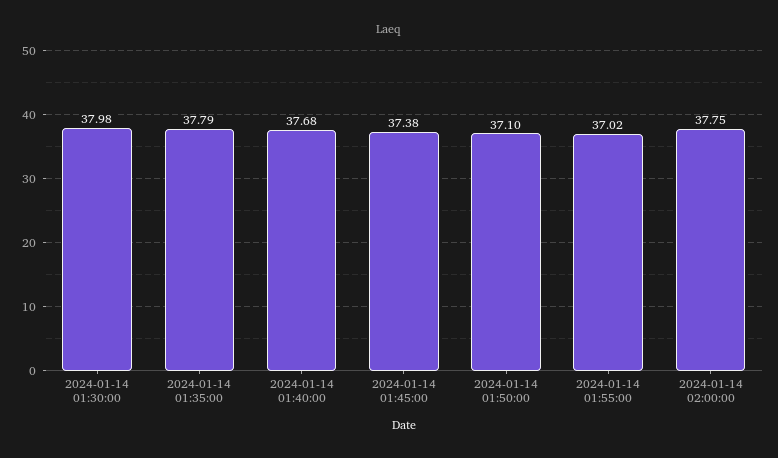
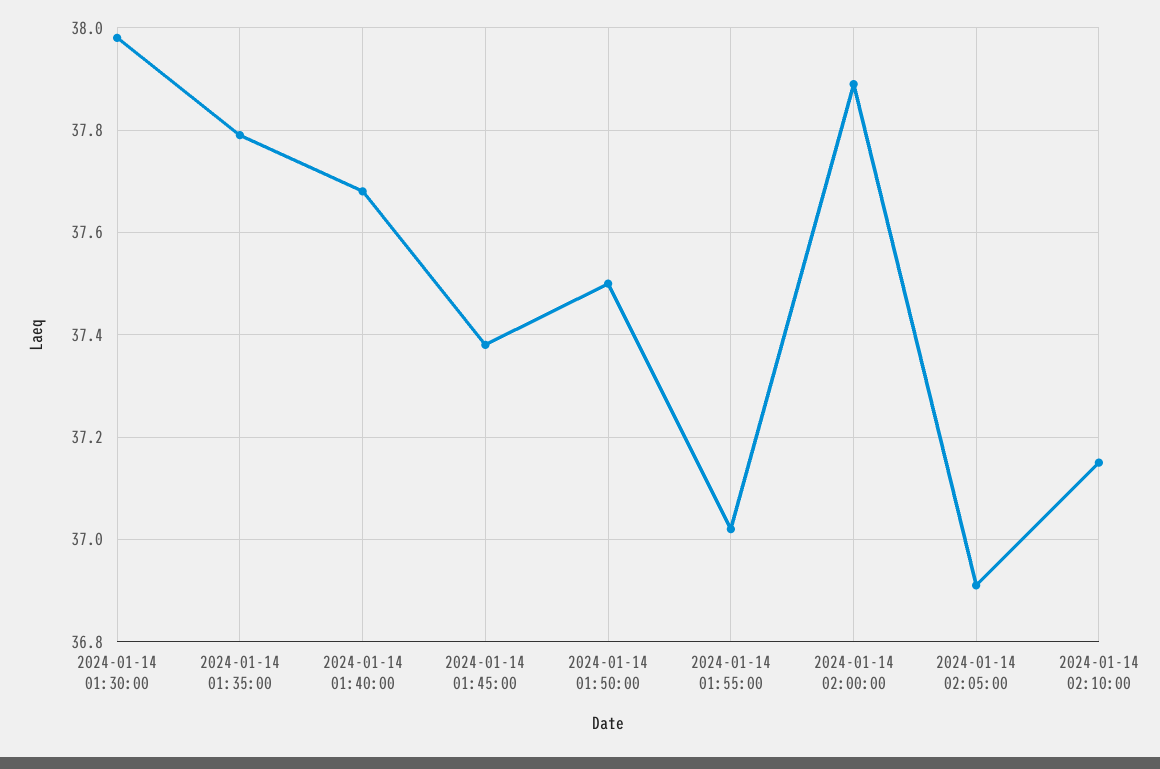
2024-01-14 01:50:00: 37.1 -> 37.5
2024-01-14 02:00:00: 37.75 -> 37.9
2024-01-14 02:05:00: none -> 36.9
2024-01-14 02:10:00: none -> 37.15

